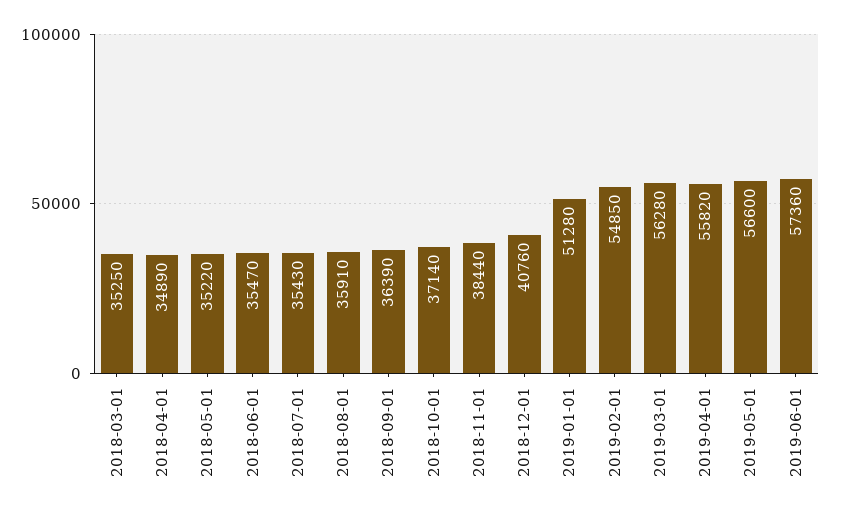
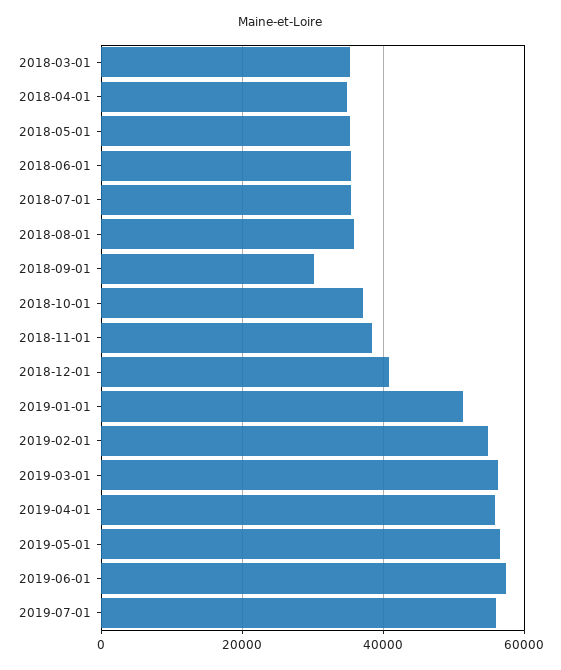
2018-09-01: 36390 -> 30000
2019-07-01: none -> 56000

